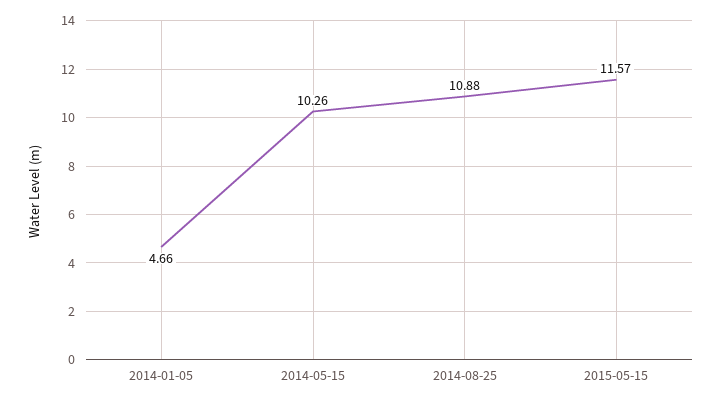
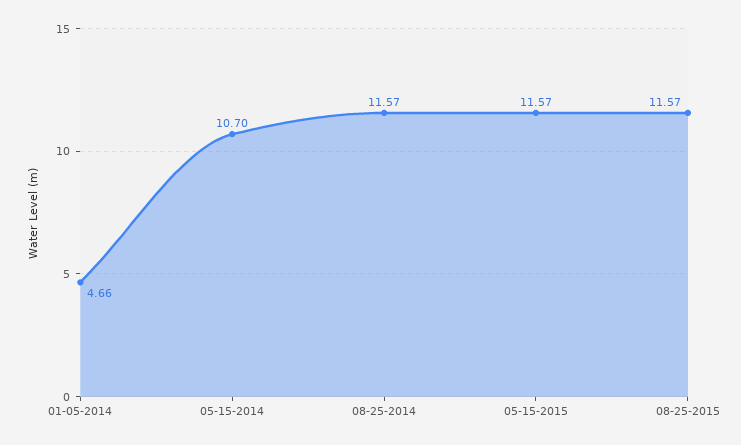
2014-05-15: 10.26 -> 10.7
2014-08-25: 10.88 -> 11.57
08-25-2015: none -> 11.57

